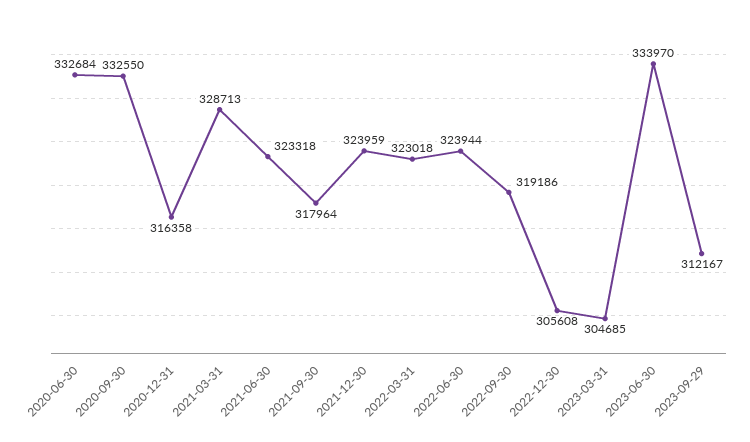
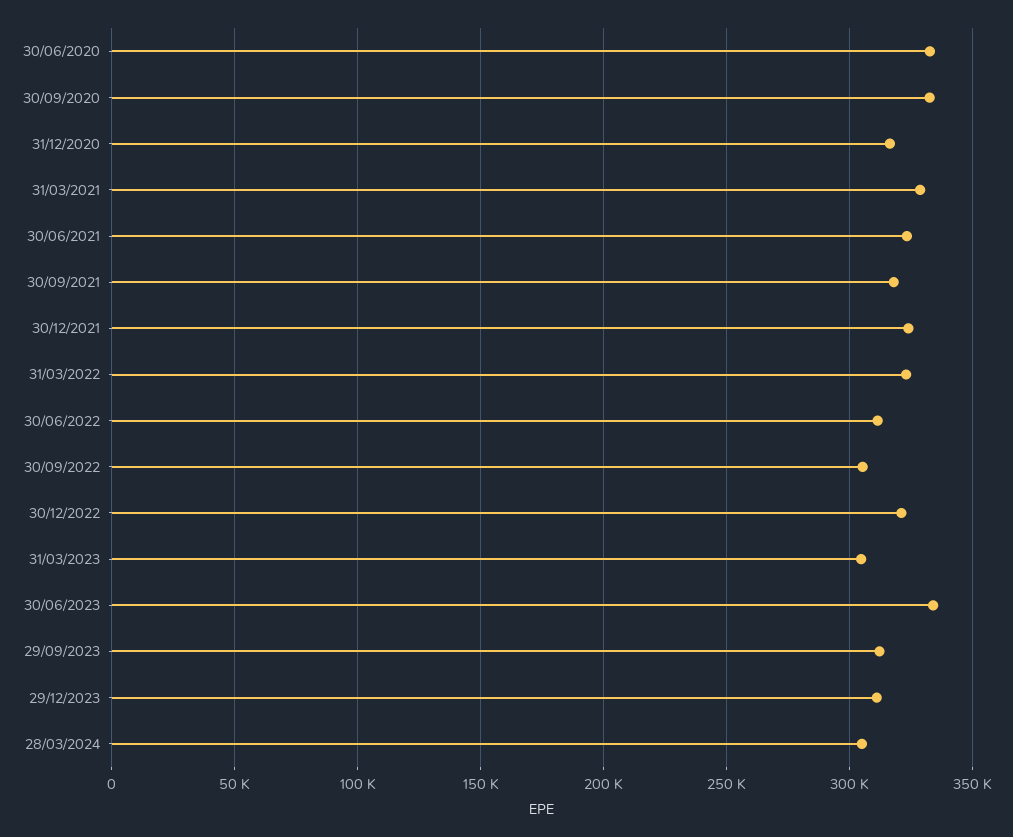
2022-06-30: 323944 -> 310000
2022-09-30: 319186 -> 305000
2022-12-30: 305608 -> 320000
29/12/2023: none -> 310000
28/03/2024: none -> 305000

